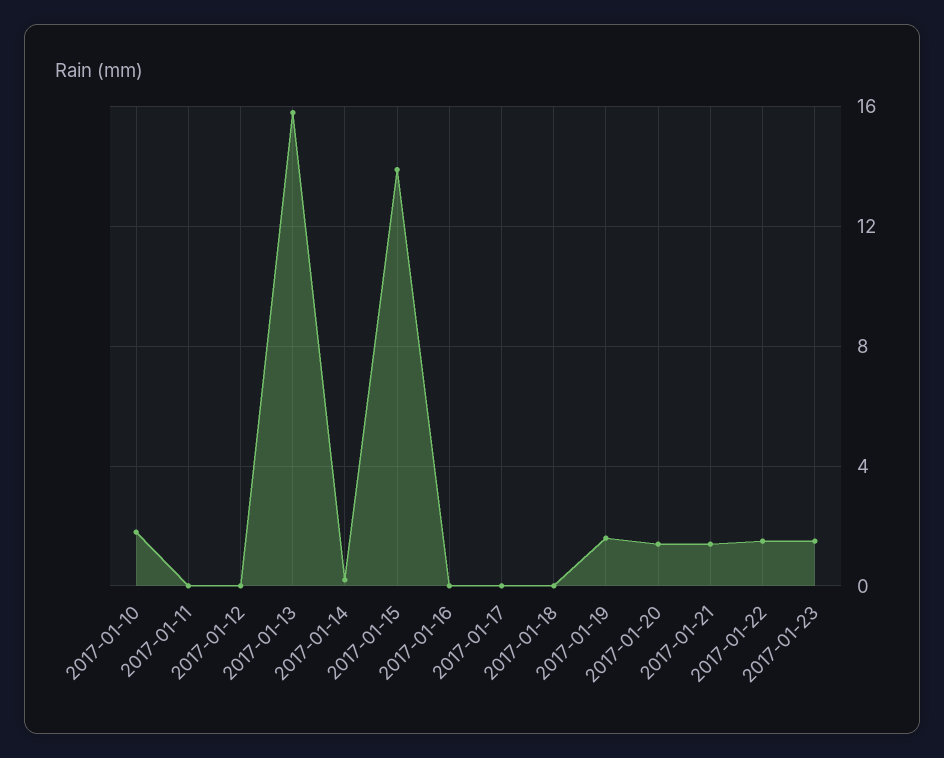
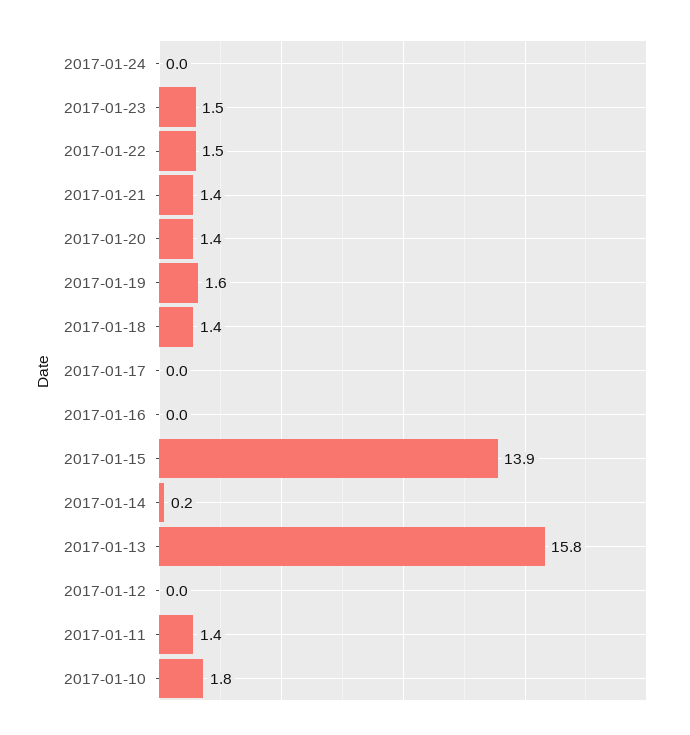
2017-01-11: 0 -> 1.4
2017-01-18: 0 -> 1.4
2017-01-24: none -> 0

